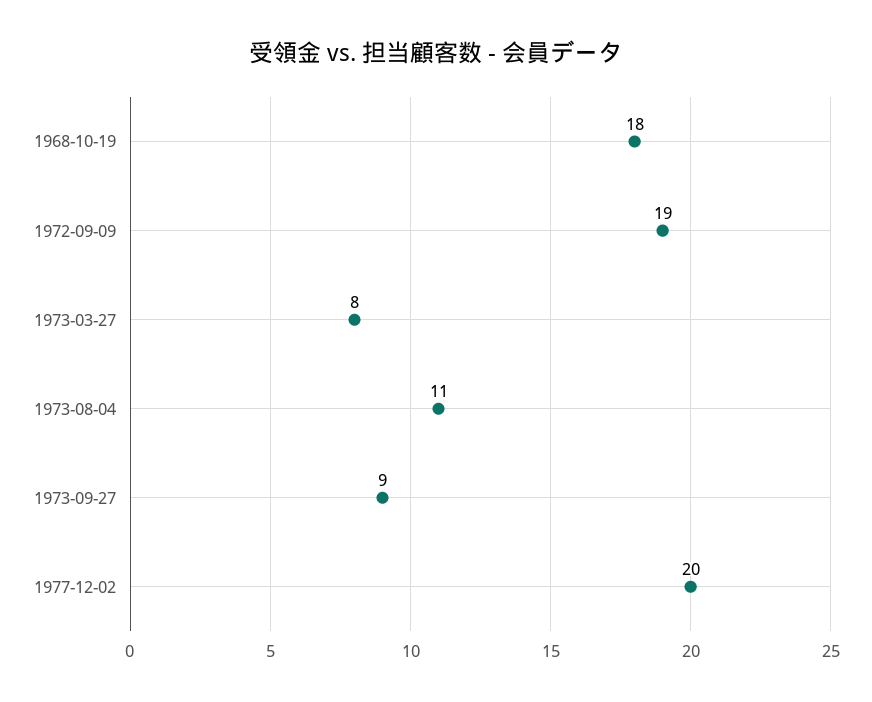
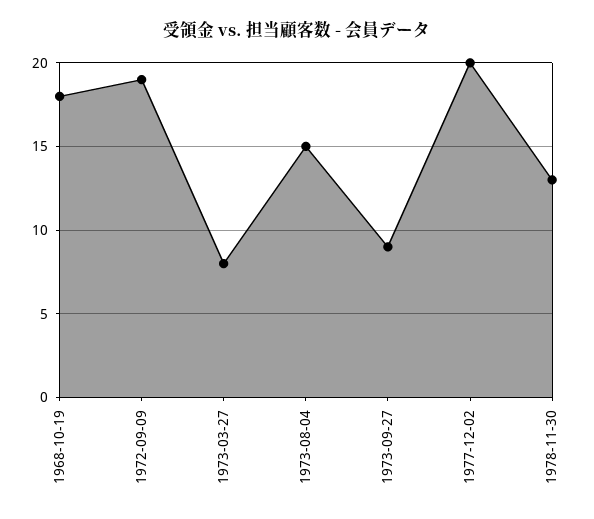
1973-08-04: 11 -> 15
1978-11-30: none -> 13

